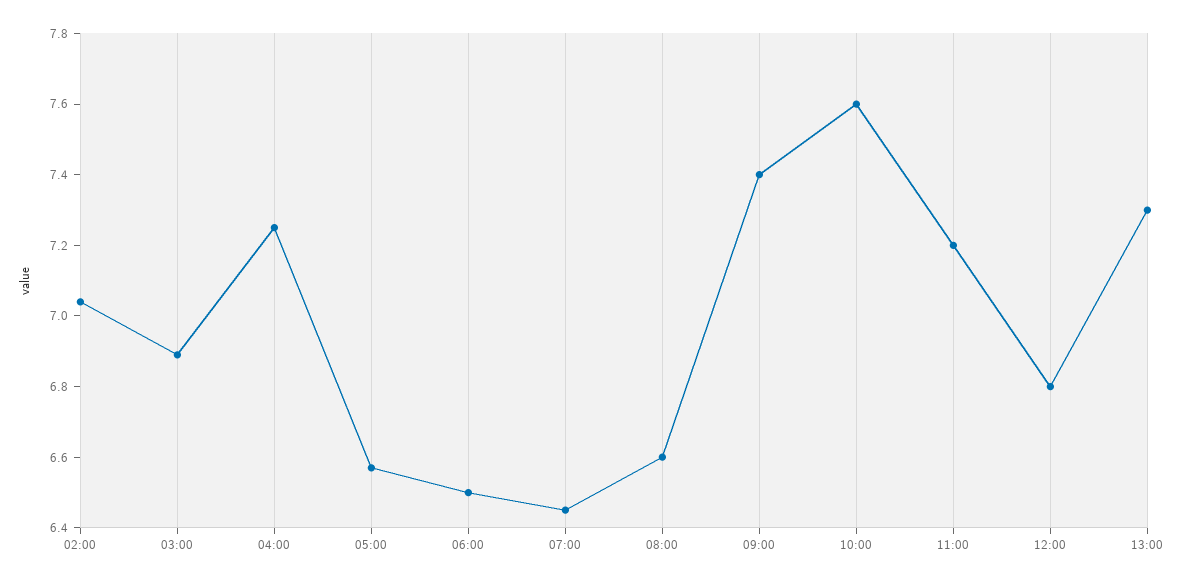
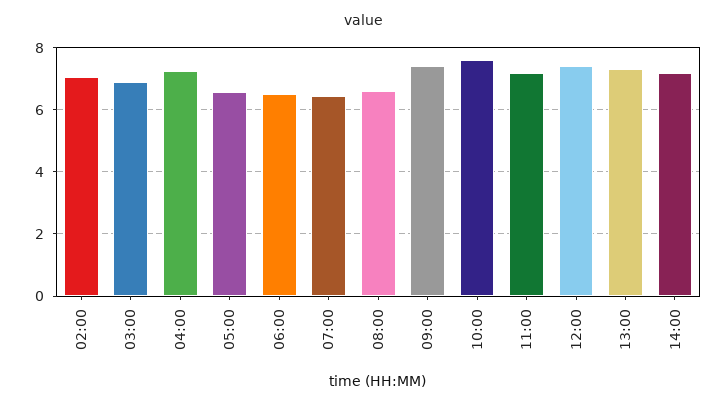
12:00: 6.8 -> 7.4
14:00: none -> 7.2

